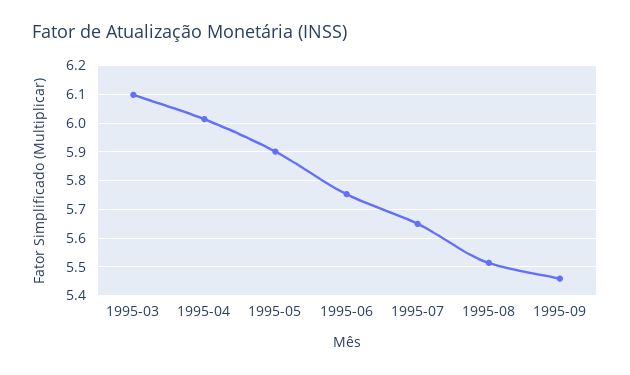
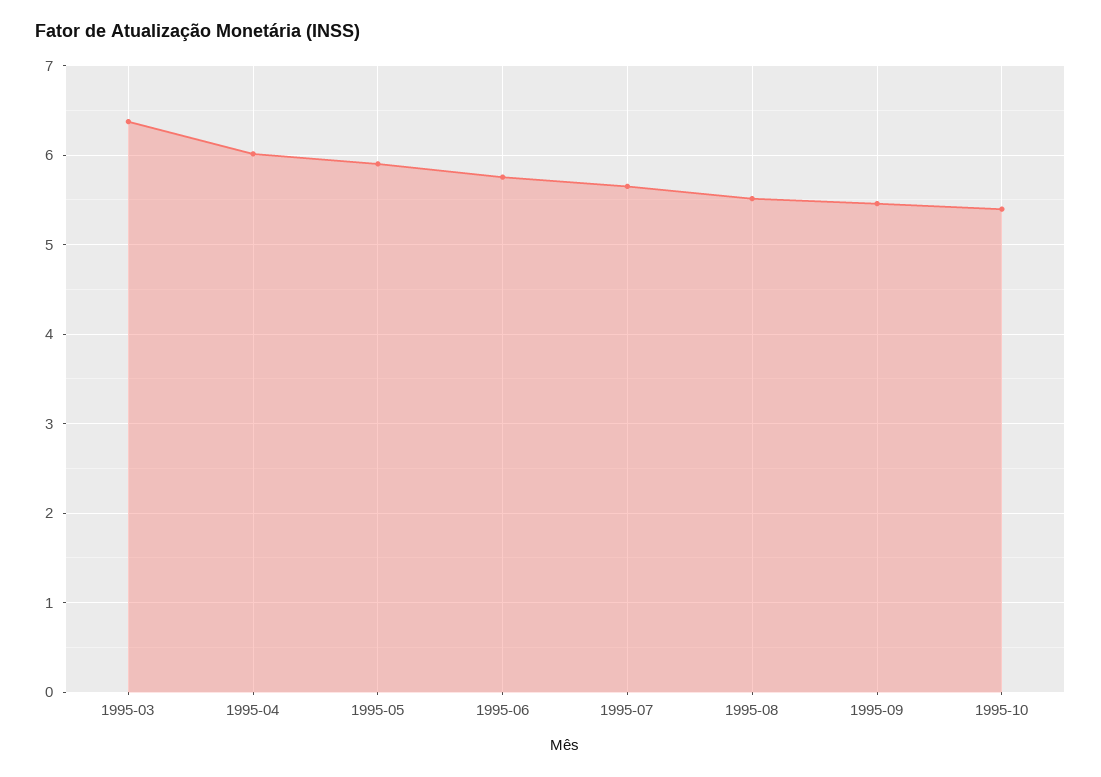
1995-03: 6.1 -> 6.4
1995-10: none -> 5.4

